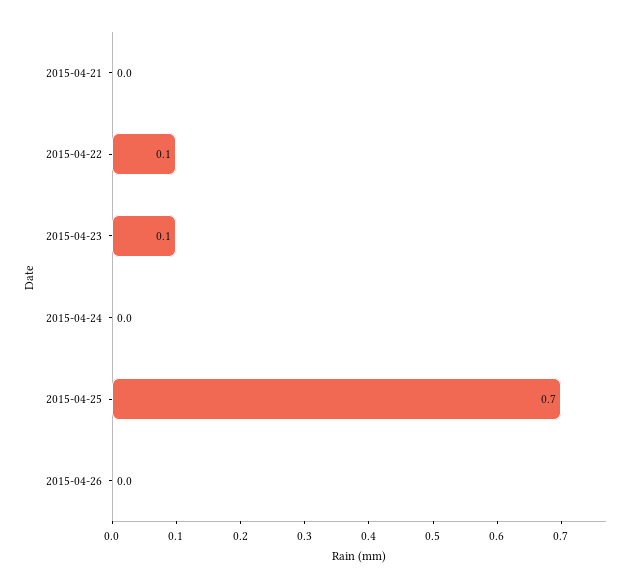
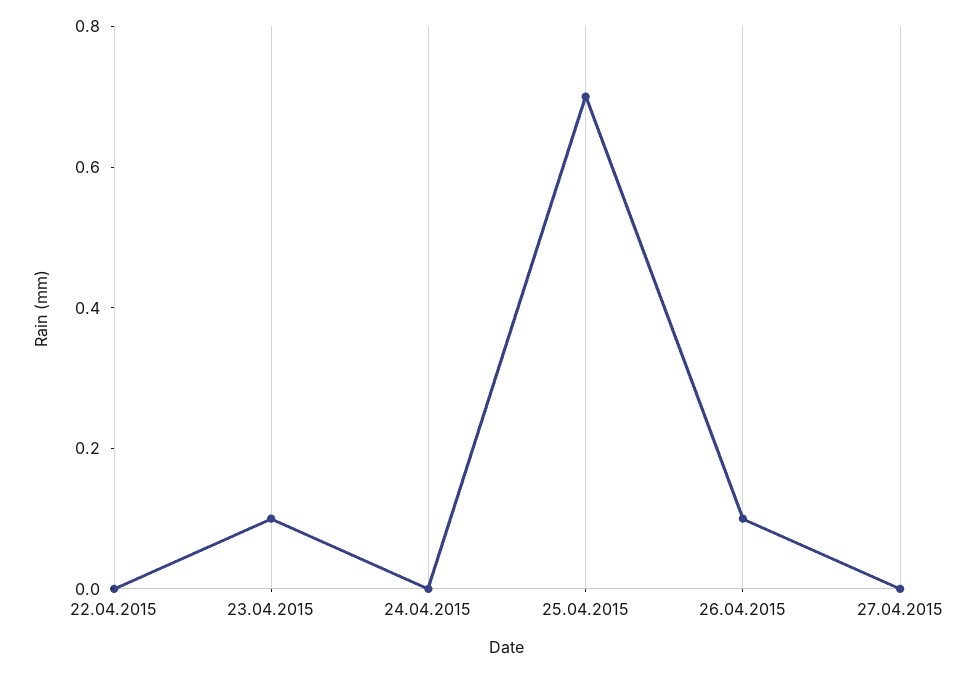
2015-04-21: 0 -> none
2015-04-22: 0.1 -> 0
2015-04-26: 0 -> 0.1
27.04.2015: none -> 0

